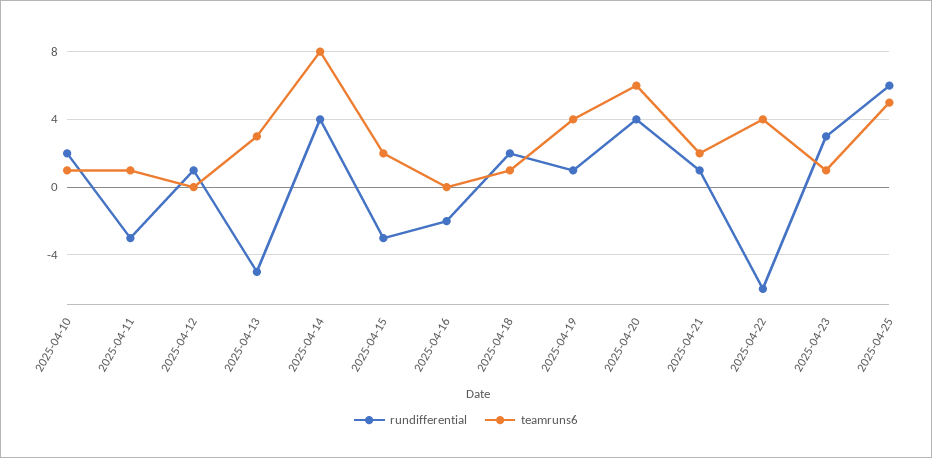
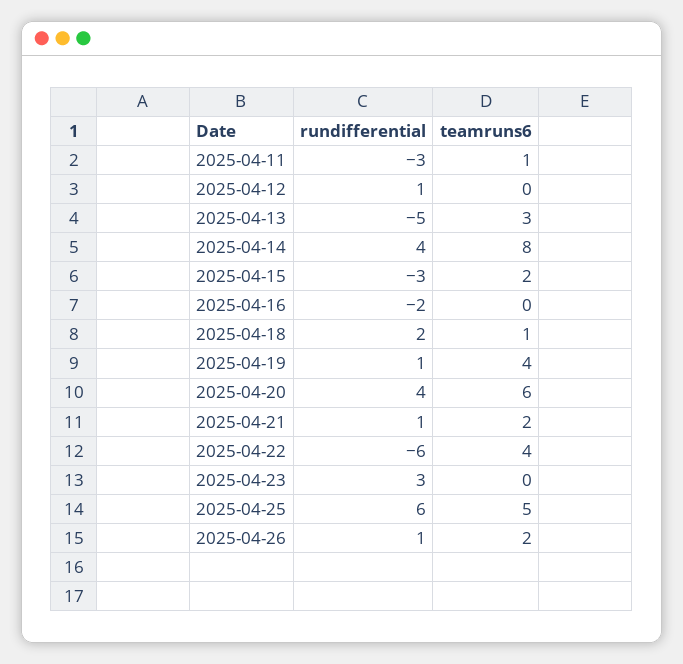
rundifferential, 2025-04-10: 2 -> none
teamruns6, 2025-04-10: 1 -> none
teamruns6, 2025-04-23: 1 -> 0
rundifferential, 2025-04-26: none -> 1
teamruns6, 2025-04-26: none -> 2

